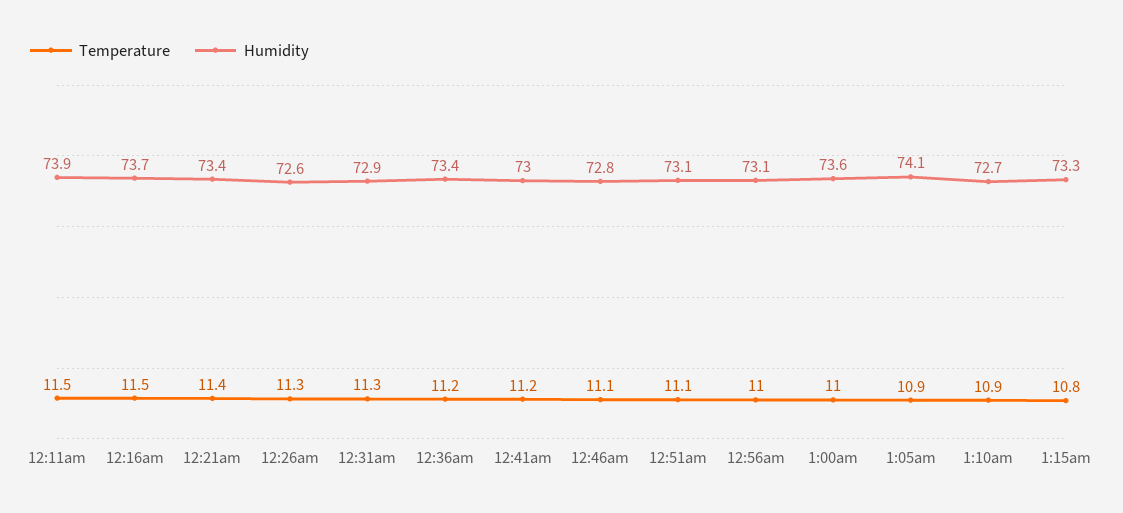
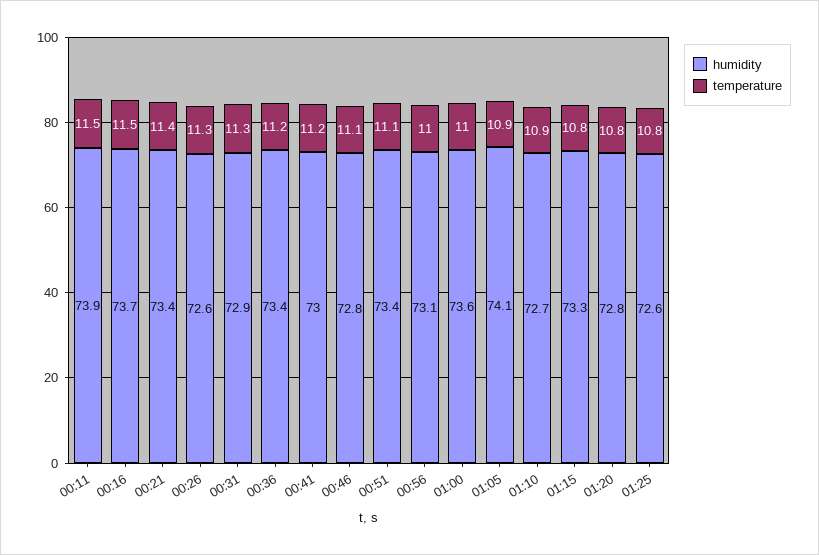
Humidity, 12:51am: 73.1 -> 73.4
Humidity, 01:20: none -> 72.8
Temperature, 01:20: none -> 10.8
Humidity, 01:25: none -> 72.6
Temperature, 01:25: none -> 10.8

